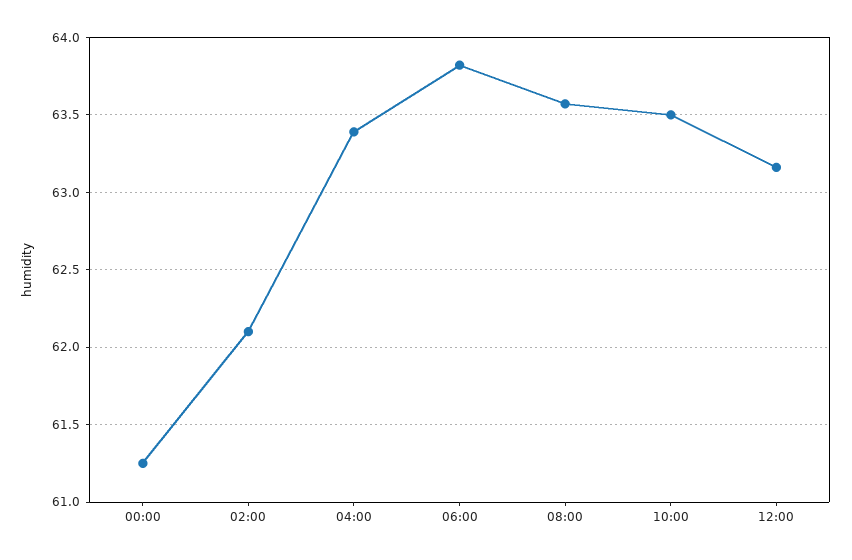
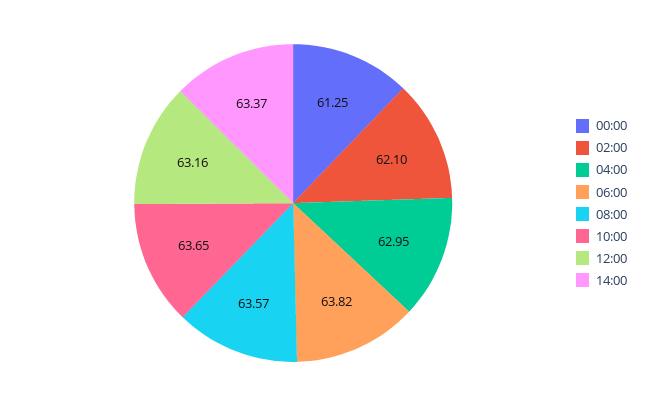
04:00: 63.4 -> 62.95
10:00: 63.5 -> 63.65
14:00: none -> 63.37

